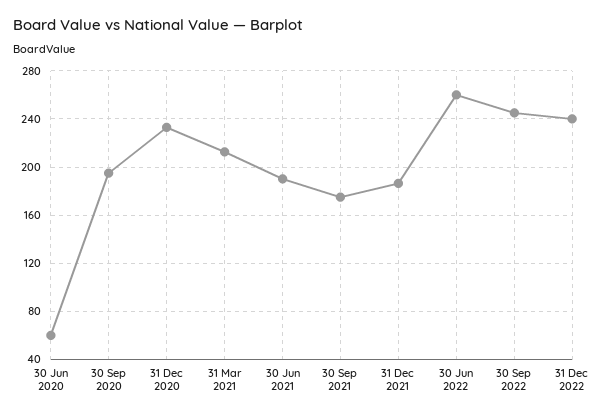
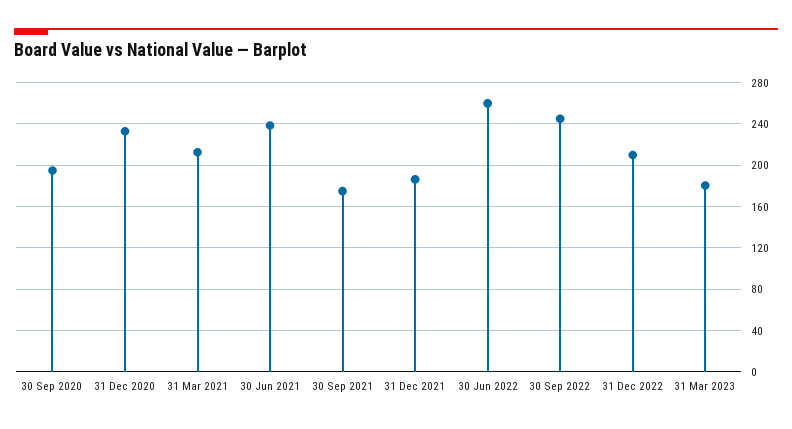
30 Jun 2020: 60 -> none
30 Jun 2021: 190 -> 240
31 Dec 2022: 240 -> 210
31 Mar 2023: none -> 180

